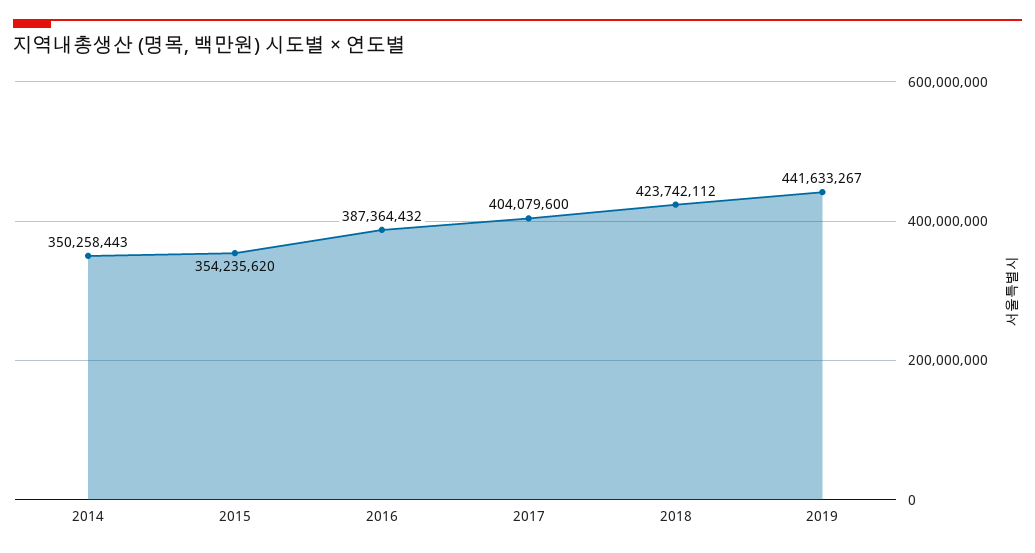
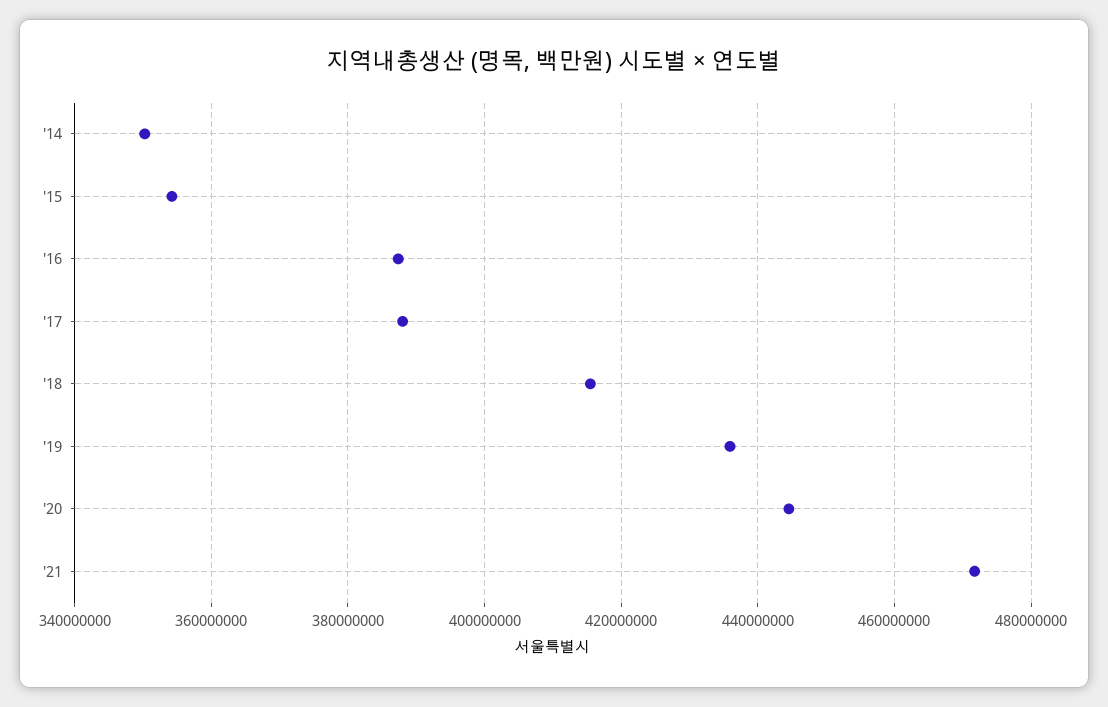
2017: 404079600 -> 388000000
2018: 423742112 -> 416000000
2019: 441633267 -> 436000000
'20: none -> 444000000
'21: none -> 472000000

